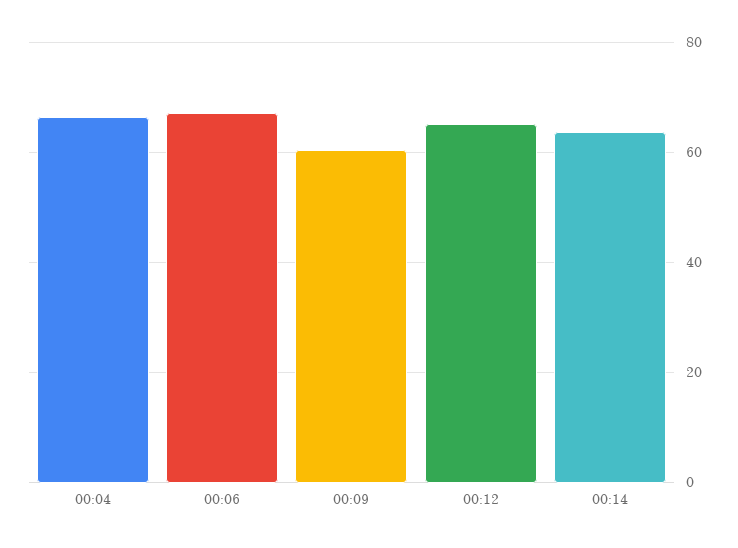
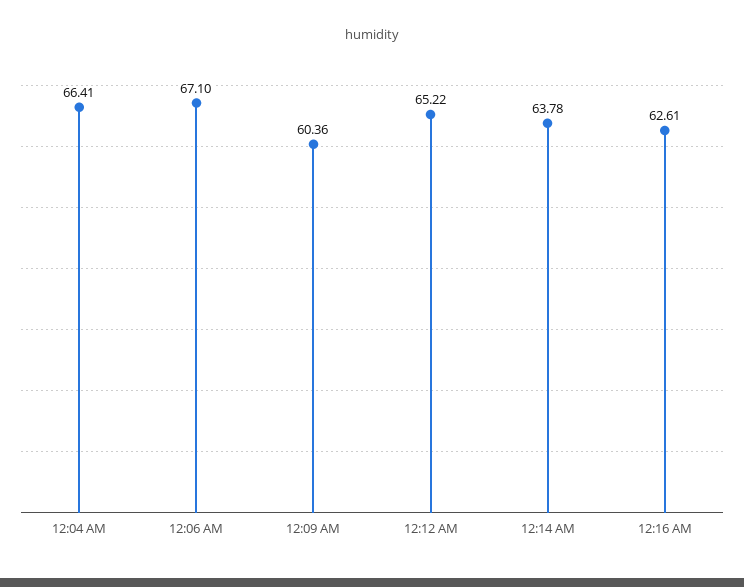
12:16 AM: none -> 62.61

